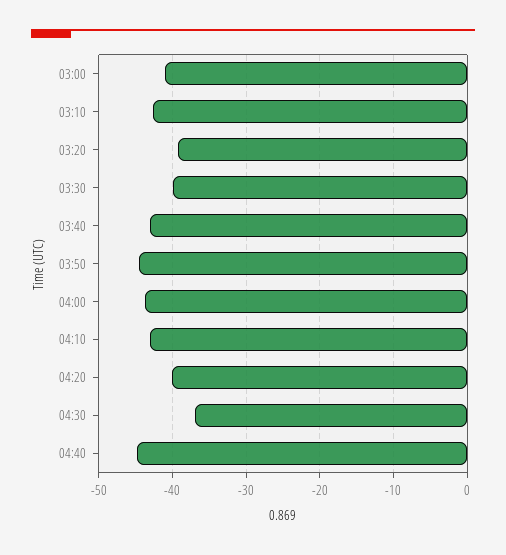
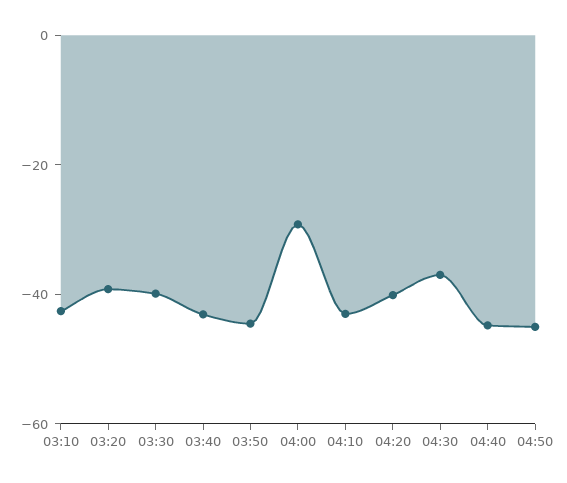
03:00: -41 -> none
04:00: -44 -> -30
04:50: none -> -45

